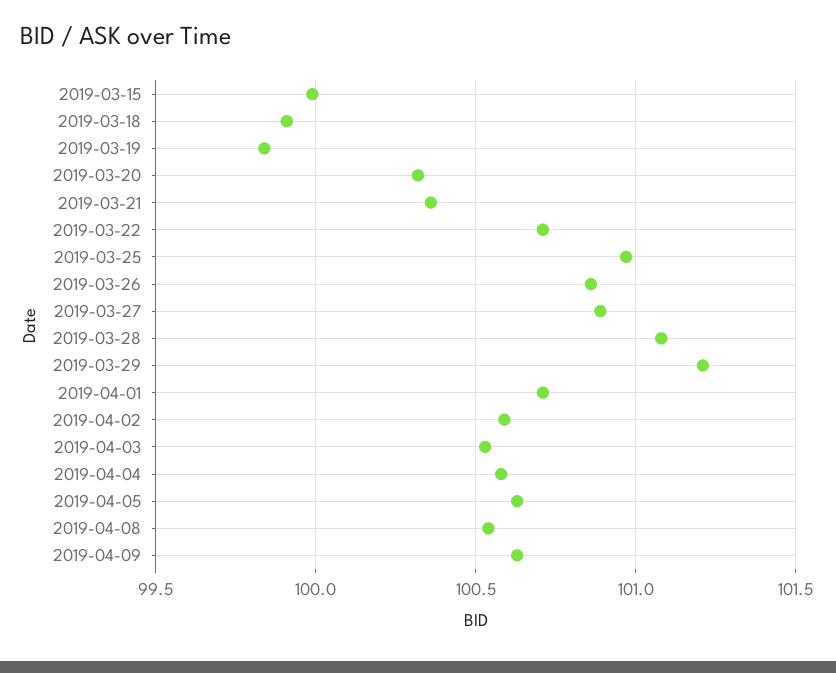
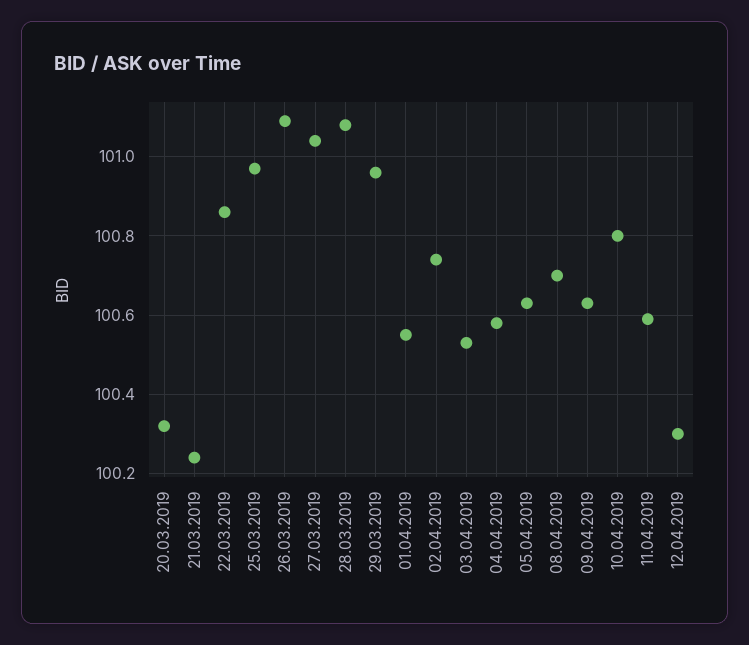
2019-03-15: 100 -> none
2019-03-18: 99.9 -> none
2019-03-19: 99.85 -> none
2019-03-21: 100.35 -> 100.25
2019-03-22: 100.7 -> 100.85
2019-03-26: 100.85 -> 101.1
2019-03-27: 100.9 -> 101.05
2019-03-29: 101.2 -> 100.95
2019-04-01: 100.7 -> 100.55
2019-04-02: 100.6 -> 100.75
2019-04-08: 100.55 -> 100.7
10.04.2019: none -> 100.8
11.04.2019: none -> 100.6
12.04.2019: none -> 100.3

